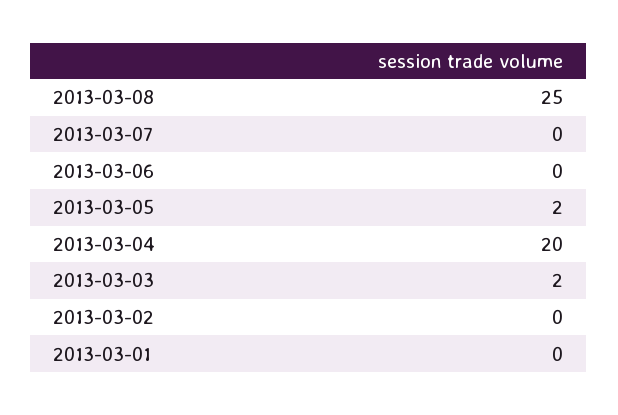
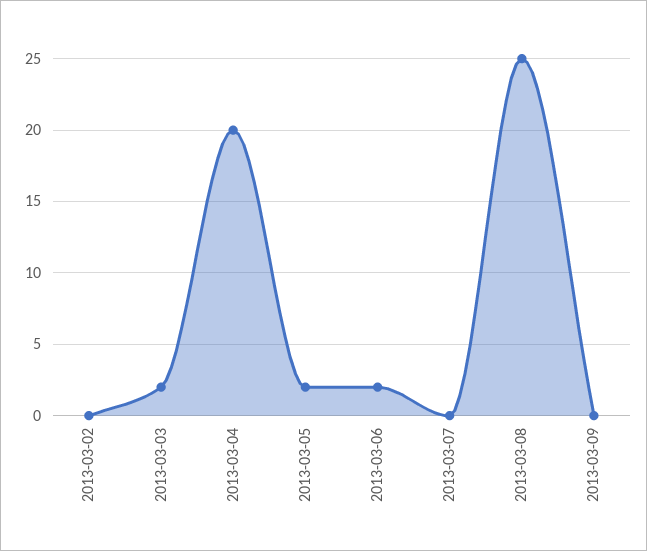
2013-03-06: 0 -> 2
2013-03-01: 0 -> none
2013-03-09: none -> 0

